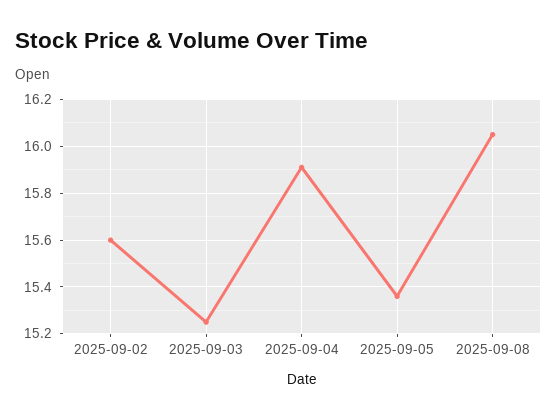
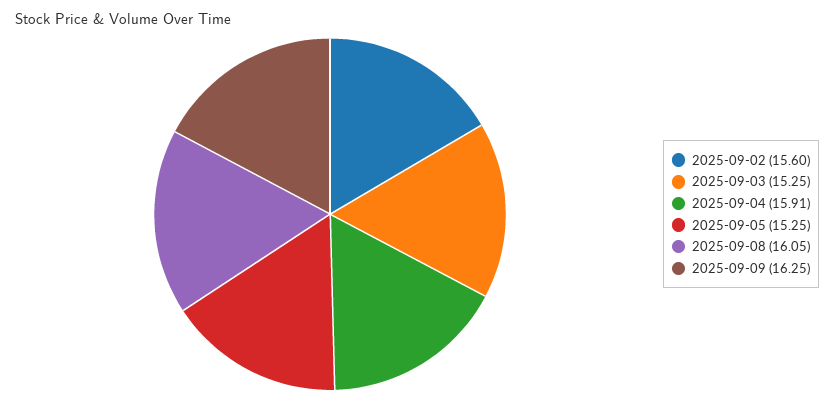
2025-09-05: 15.35 -> 15.25
2025-09-09: none -> 16.25

